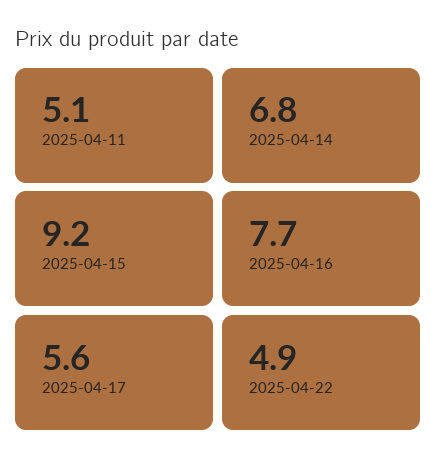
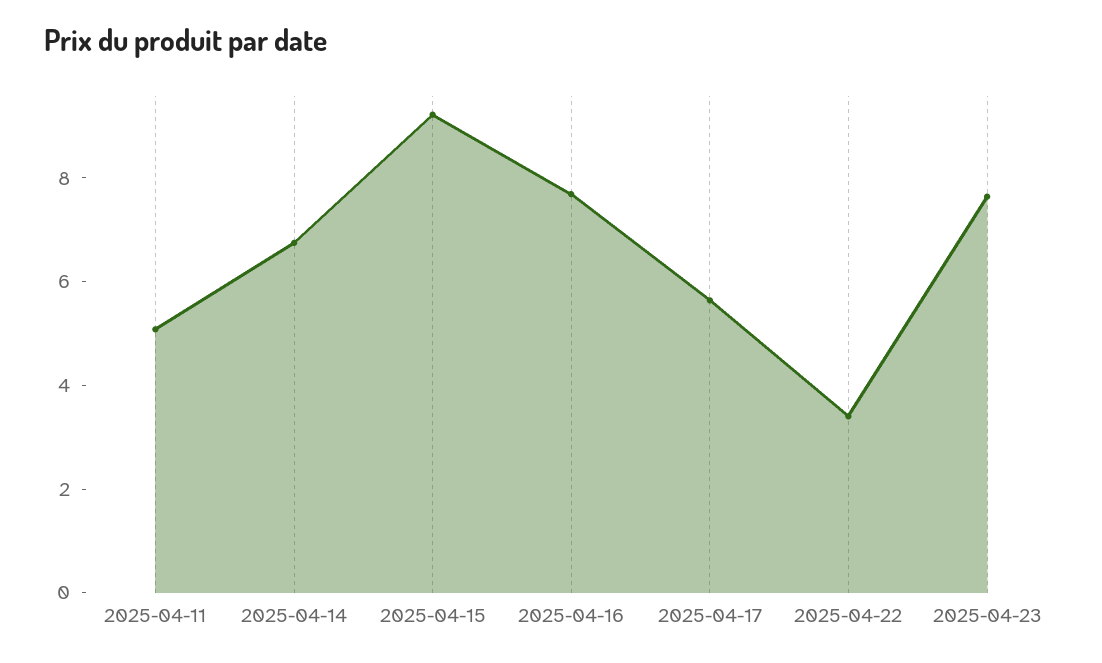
2025-04-22: 4.9 -> 3.5
2025-04-23: none -> 7.5

